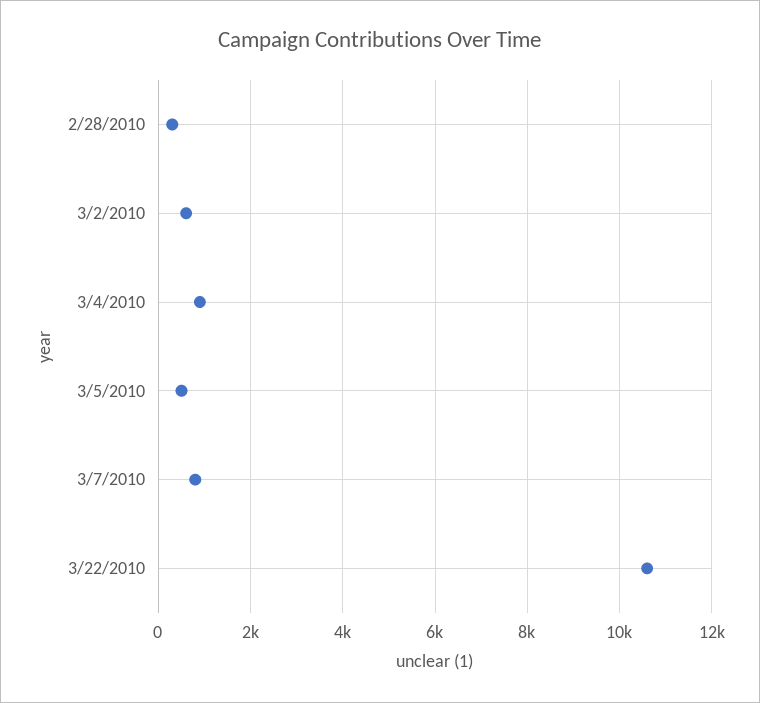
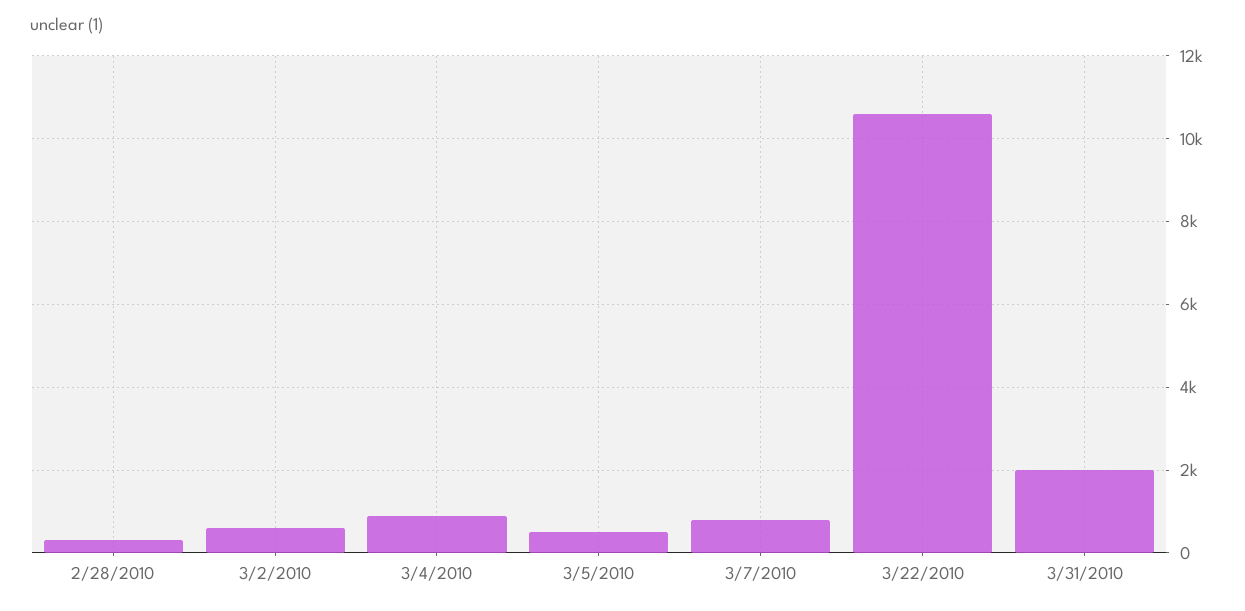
3/31/2010: none -> 2000

